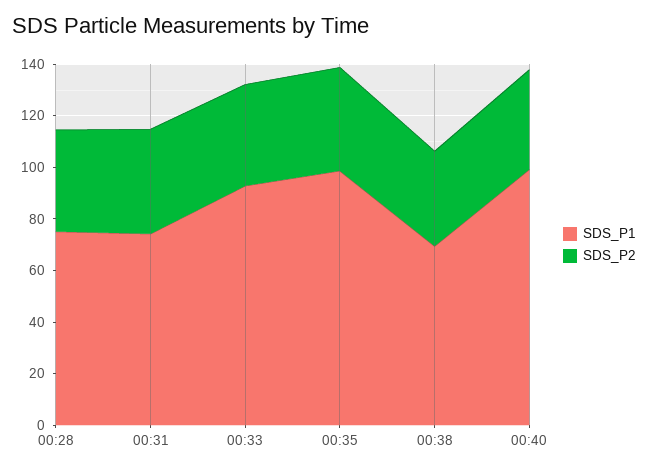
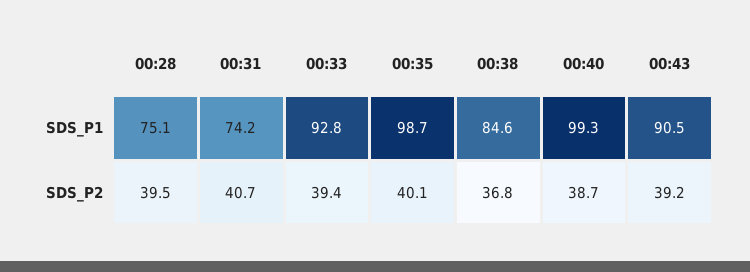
SDS_P1, 00:38: 70 -> 84.6
SDS_P1, 00:43: none -> 90.5
SDS_P2, 00:43: none -> 39.2

